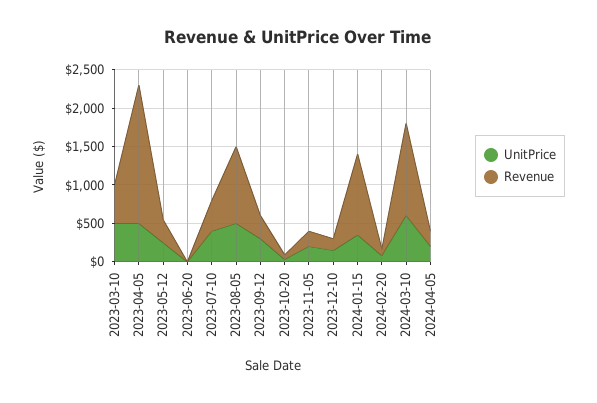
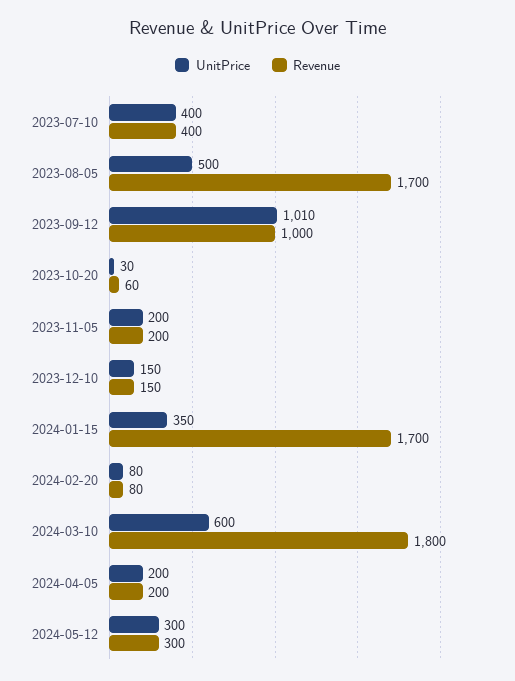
UnitPrice, 2023-03-10: 500 -> none
Revenue, 2023-03-10: 500 -> none
UnitPrice, 2023-04-05: 500 -> none
Revenue, 2023-04-05: 1750 -> none
UnitPrice, 2023-05-12: 250 -> none
Revenue, 2023-05-12: 250 -> none
UnitPrice, 2023-06-20: 0 -> none
Revenue, 2023-06-20: 0 -> none
Revenue, 2023-08-05: 1000 -> 1700
UnitPrice, 2023-09-12: 250 -> 1010
Revenue, 2023-09-12: 250 -> 1000
Revenue, 2024-01-15: 1000 -> 1700
Revenue, 2024-03-10: 1250 -> 1800
UnitPrice, 2024-05-12: none -> 300
Revenue, 2024-05-12: none -> 300

